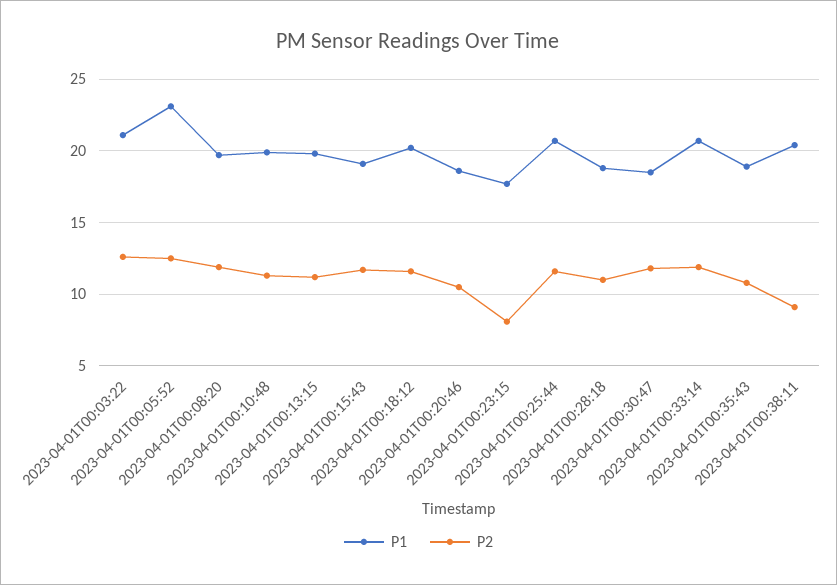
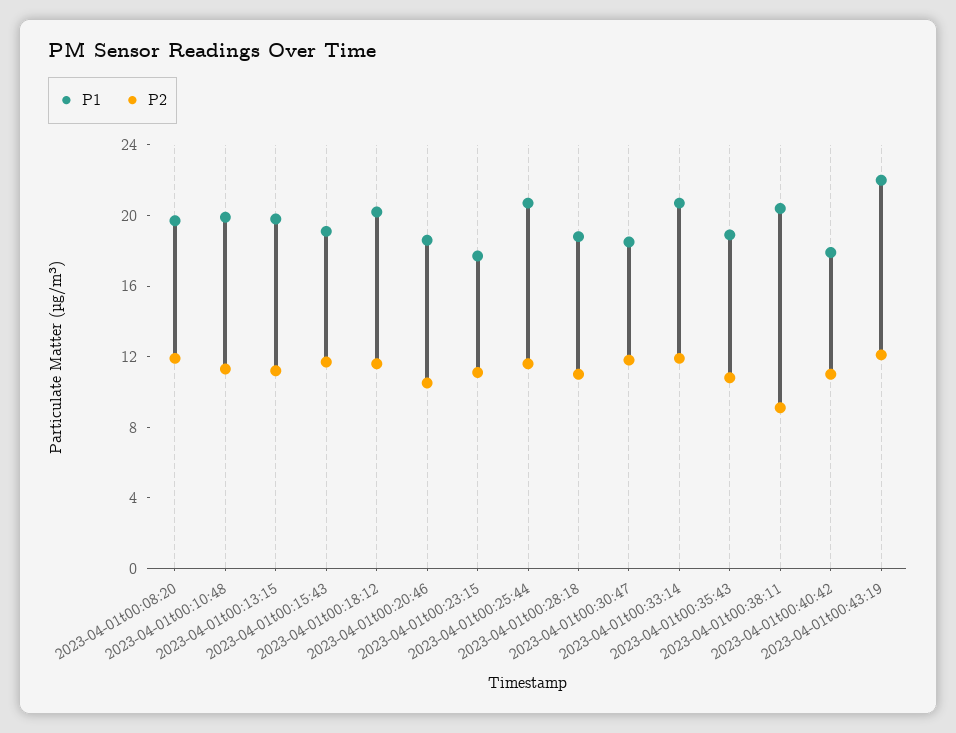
P1, 2023-04-01T00:03:22: 21 -> none
P2, 2023-04-01T00:03:22: 12.5 -> none
P1, 2023-04-01T00:05:52: 23 -> none
P2, 2023-04-01T00:05:52: 12.5 -> none
P2, 2023-04-01T00:23:15: 8 -> 11
P1, 2023-04-01t00:40:42: none -> 18
P2, 2023-04-01t00:40:42: none -> 11
P1, 2023-04-01t00:43:19: none -> 22
P2, 2023-04-01t00:43:19: none -> 12

